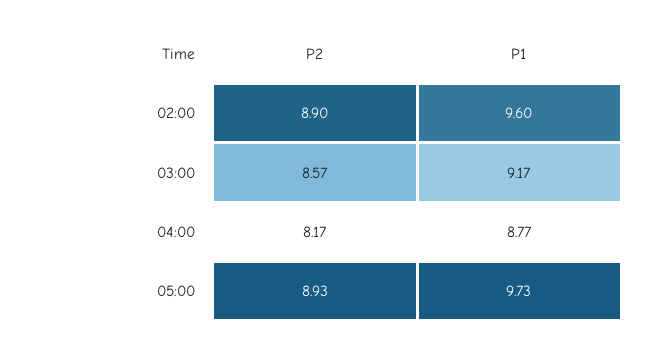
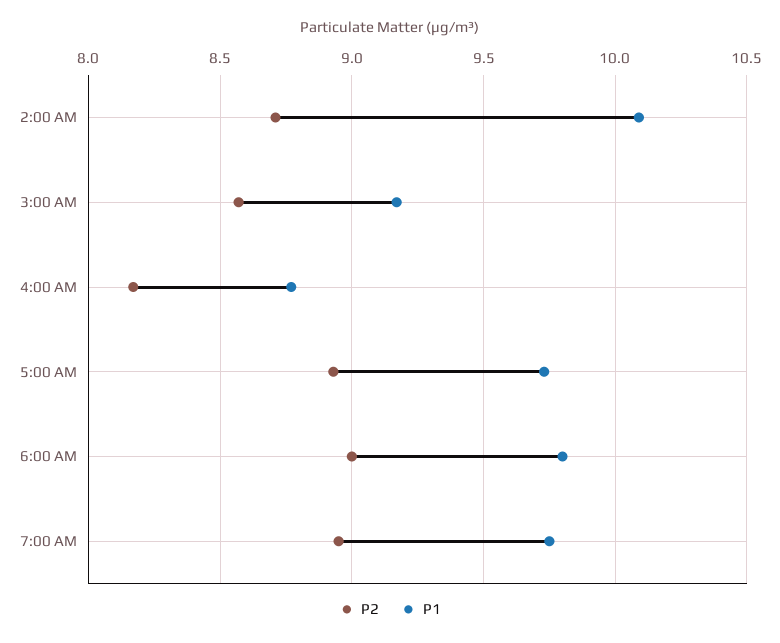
P2, 02:00: 8.9 -> 8.7
P1, 02:00: 9.6 -> 10.1
P2, 6:00 AM: none -> 9
P1, 6:00 AM: none -> 9.8
P2, 7:00 AM: none -> 8.95
P1, 7:00 AM: none -> 9.75

